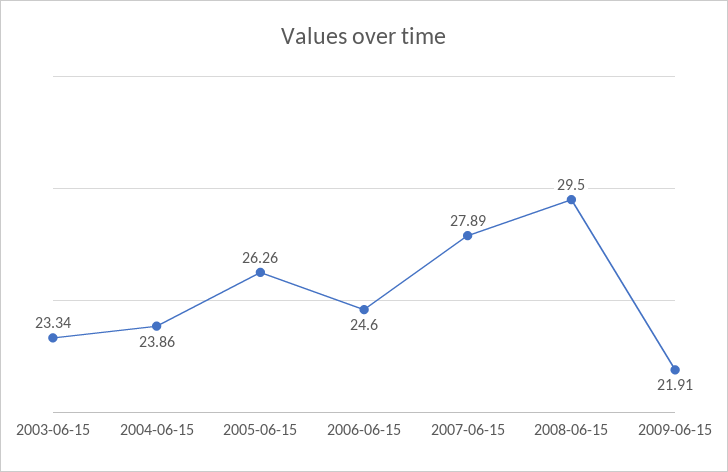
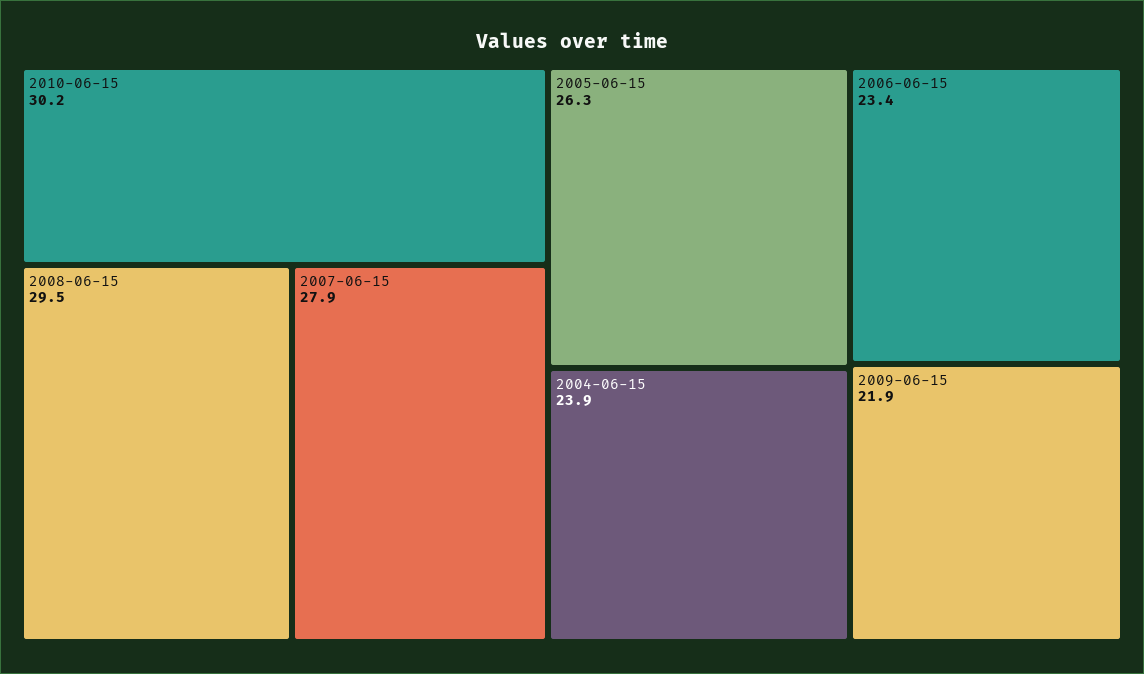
2003-06-15: 23.34 -> none
2006-06-15: 24.6 -> 23.4
2010-06-15: none -> 30.2

